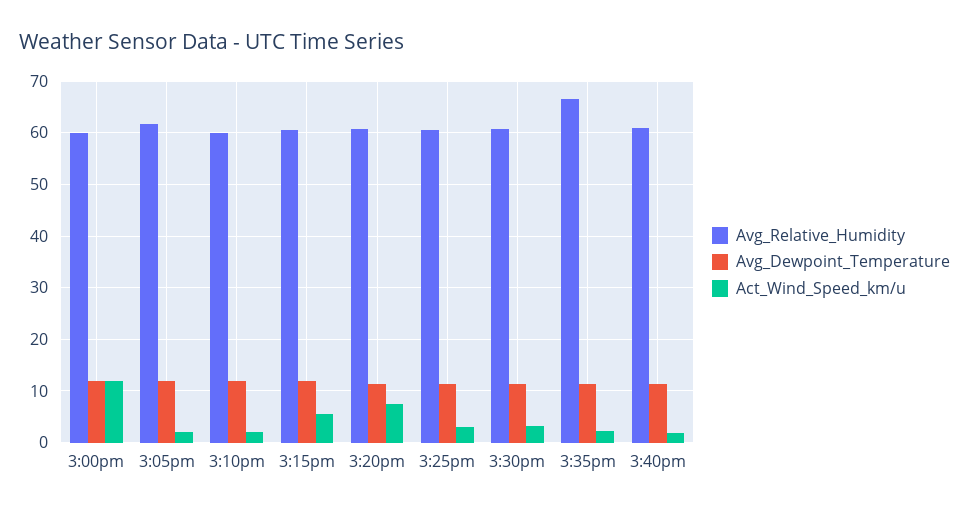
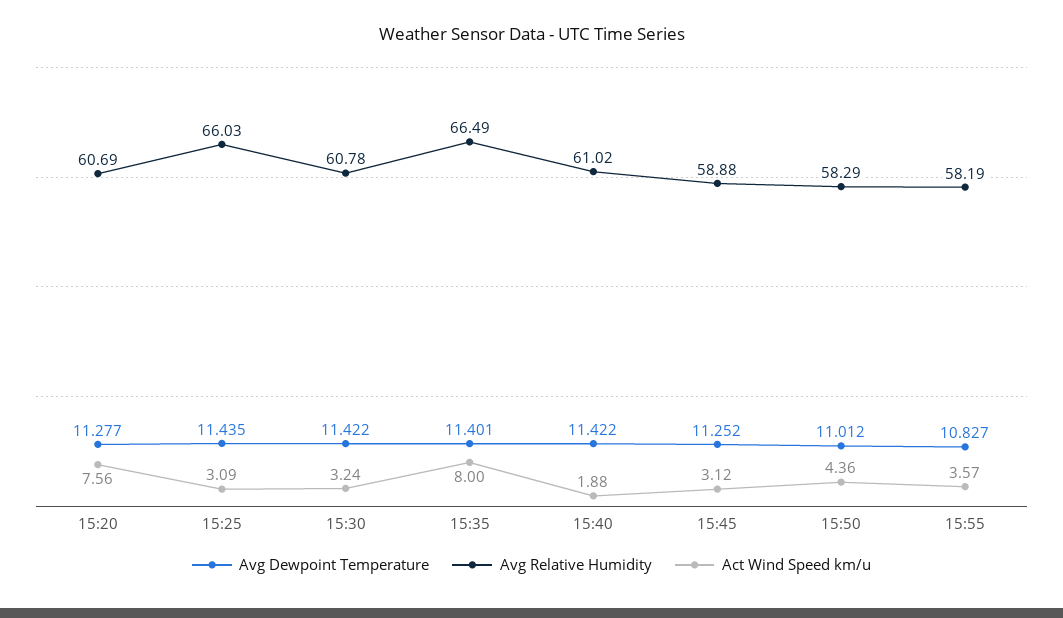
Avg_Relative_Humidity, 3:00pm: 60 -> none
Avg_Dewpoint_Temperature, 3:00pm: 12 -> none
Act_Wind_Speed_km/u, 3:00pm: 12 -> none
Avg_Relative_Humidity, 3:05pm: 62 -> none
Avg_Dewpoint_Temperature, 3:05pm: 12 -> none
Act_Wind_Speed_km/u, 3:05pm: 2 -> none
Avg_Relative_Humidity, 3:10pm: 60 -> none
Avg_Dewpoint_Temperature, 3:10pm: 12 -> none
Act_Wind_Speed_km/u, 3:10pm: 2 -> none
Avg_Relative_Humidity, 3:15pm: 60 -> none
Avg_Dewpoint_Temperature, 3:15pm: 12 -> none
Act_Wind_Speed_km/u, 3:15pm: 6 -> none
Avg_Relative_Humidity, 3:25pm: 60 -> 66.03
Act_Wind_Speed_km/u, 3:35pm: 2 -> 8
Avg_Dewpoint_Temperature, 15:45: none -> 11.252
Avg_Relative_Humidity, 15:45: none -> 58.88
Act_Wind_Speed_km/u, 15:45: none -> 3.12
Avg_Dewpoint_Temperature, 15:50: none -> 11.012
Avg_Relative_Humidity, 15:50: none -> 58.29
Act_Wind_Speed_km/u, 15:50: none -> 4.36
Avg_Dewpoint_Temperature, 15:55: none -> 10.827
Avg_Relative_Humidity, 15:55: none -> 58.19
Act_Wind_Speed_km/u, 15:55: none -> 3.57

